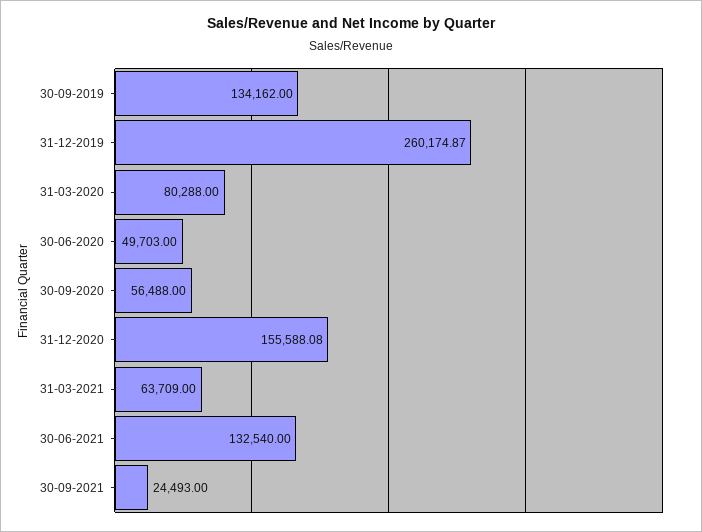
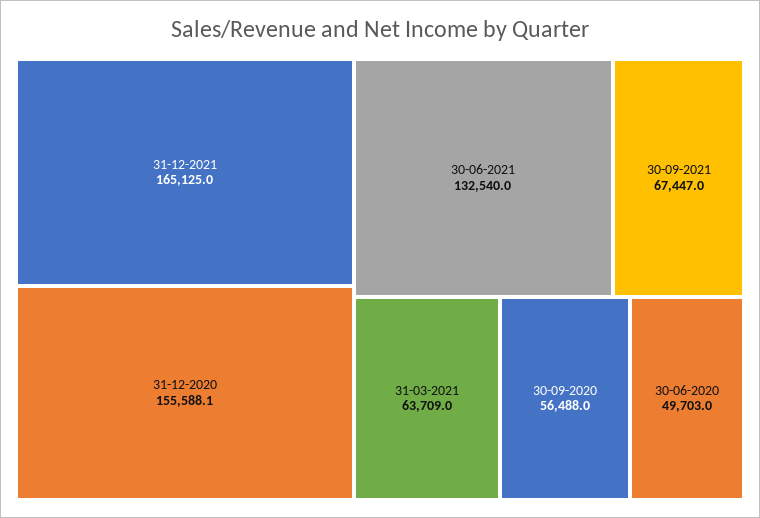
30-09-2019: 134162 -> none
31-12-2019: 260174.87 -> none
31-03-2020: 80288 -> none
30-09-2021: 24493 -> 67447
31-12-2021: none -> 165125

